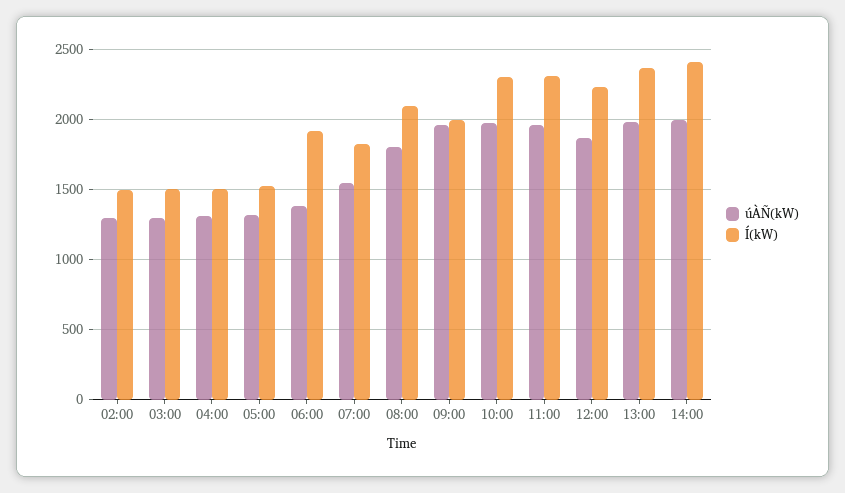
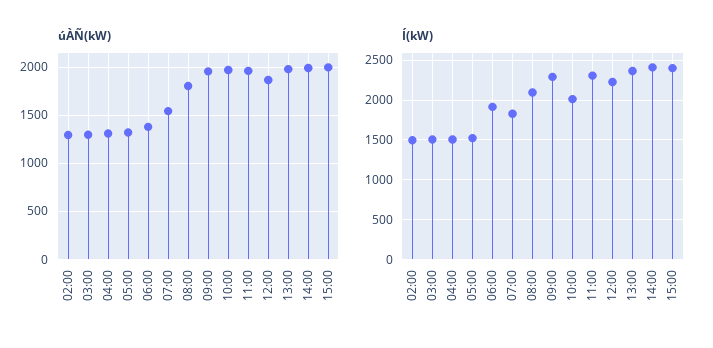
Í(kW), 09:00: 2000 -> 2300
Í(kW), 10:00: 2300 -> 2000
úÀÑ(kW), 15:00: none -> 2000
Í(kW), 15:00: none -> 2400

